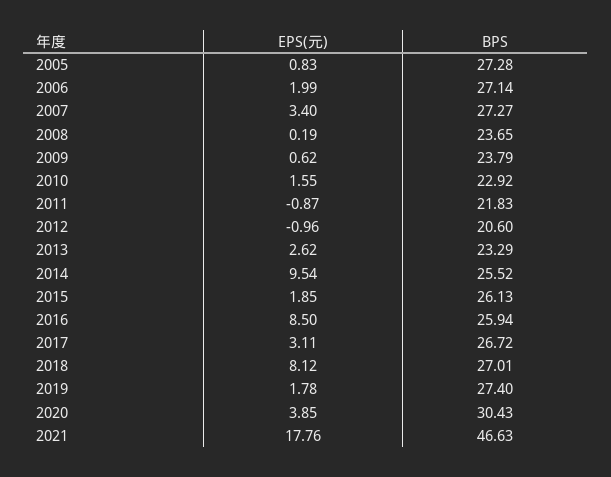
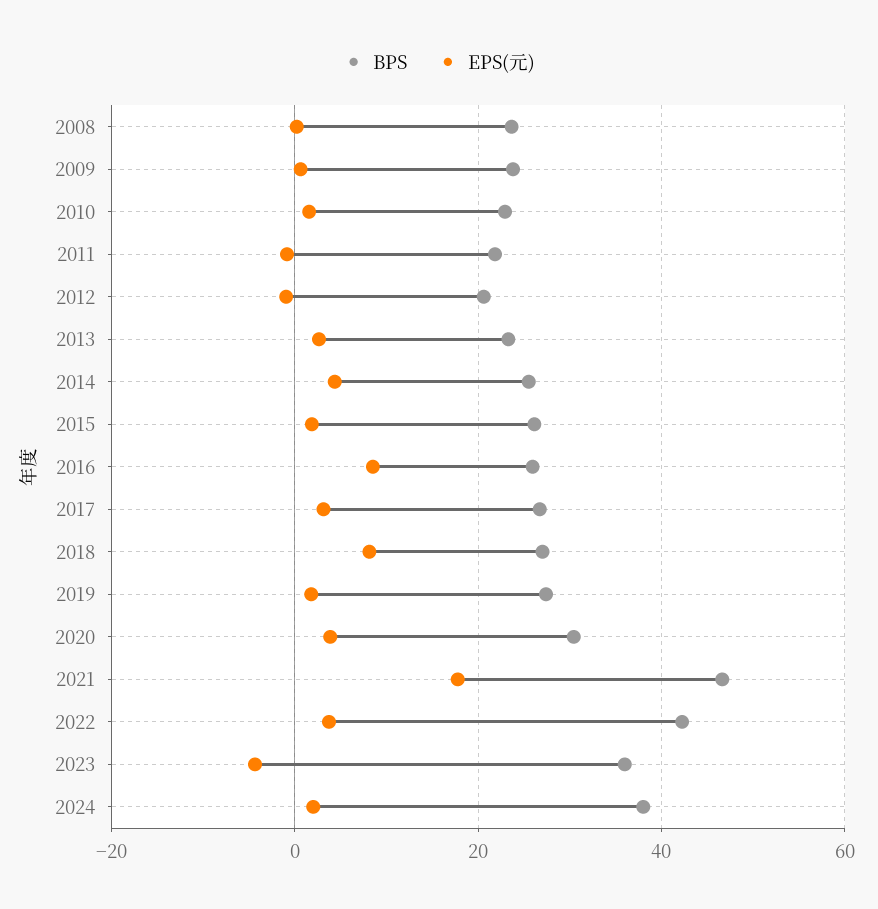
EPS(元), 2005: 0.83 -> none
BPS, 2005: 27.28 -> none
EPS(元), 2006: 1.99 -> none
BPS, 2006: 27.14 -> none
EPS(元), 2007: 3.4 -> none
BPS, 2007: 27.27 -> none
EPS(元), 2014: 9.54 -> 4
BPS, 2022: none -> 42
EPS(元), 2022: none -> 4
BPS, 2023: none -> 36
EPS(元), 2023: none -> -4
BPS, 2024: none -> 38
EPS(元), 2024: none -> 2

